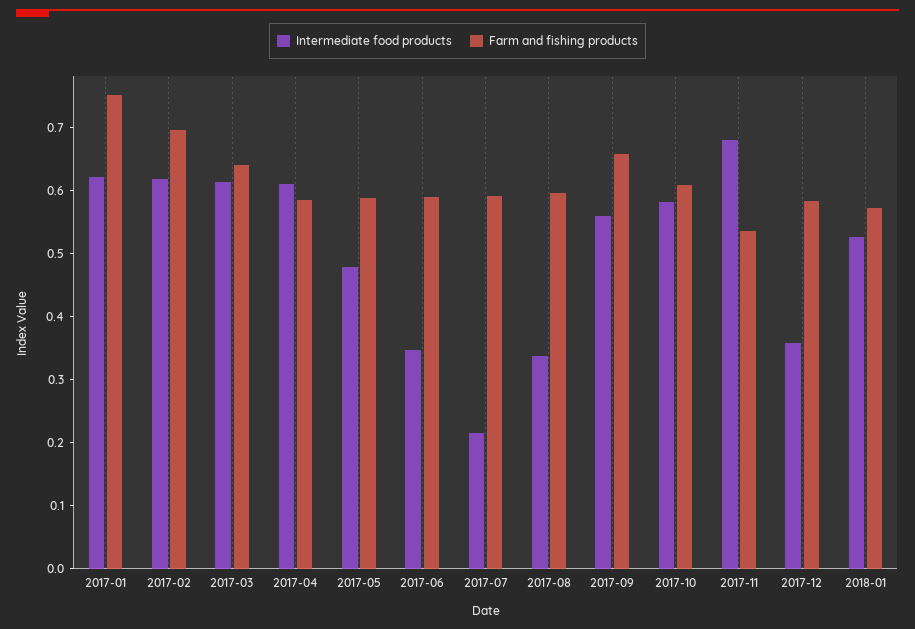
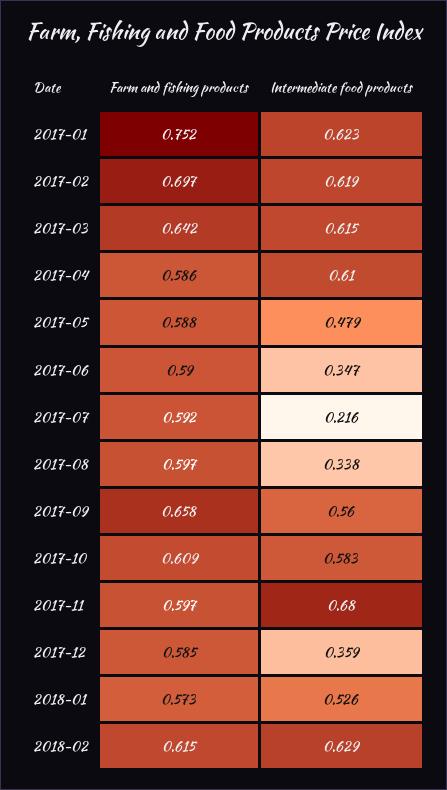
Farm and fishing products, 2017-11: 0.54 -> 0.597
Farm and fishing products, 2018-02: none -> 0.615
Intermediate food products, 2018-02: none -> 0.629

